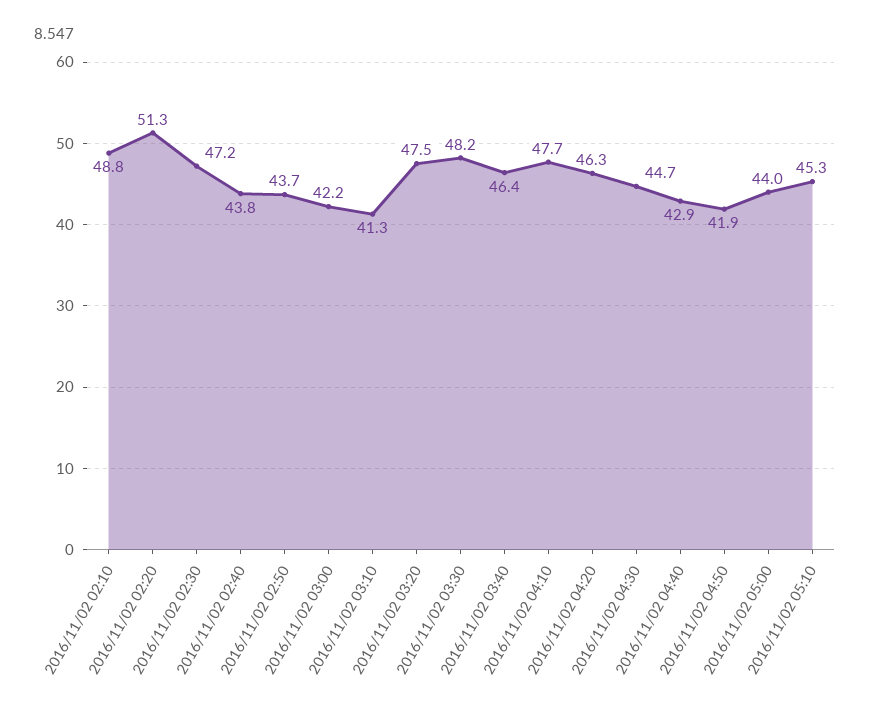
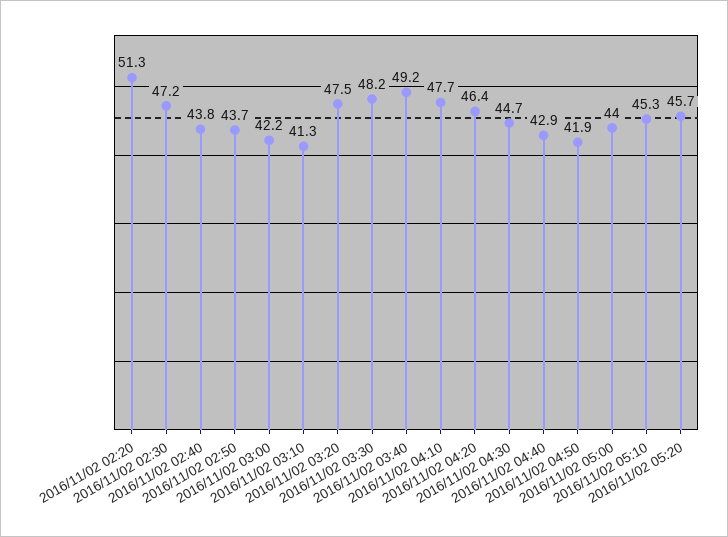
2016/11/02 02:10: 48.8 -> none
2016/11/02 03:40: 46.4 -> 49.2
2016/11/02 04:20: 46.3 -> 46.4
2016/11/02 05:20: none -> 45.7

